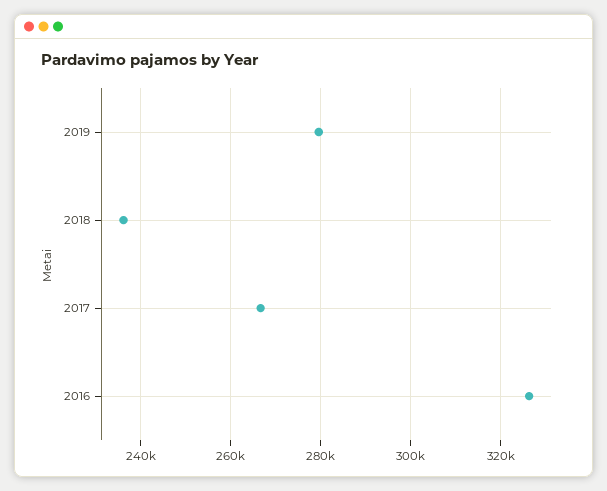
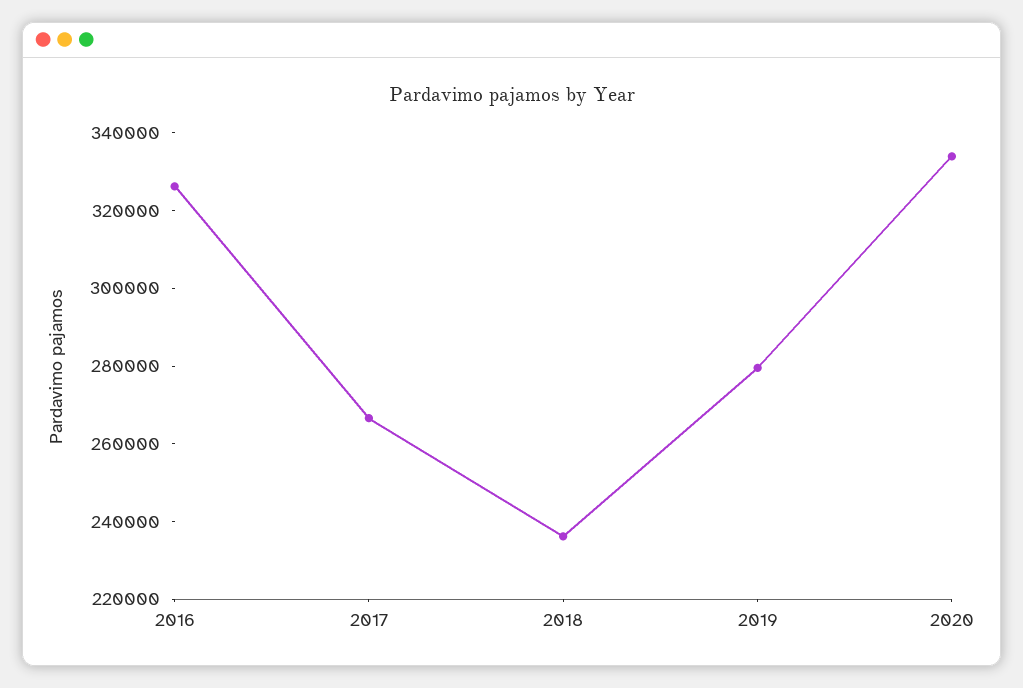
2020: none -> 335000

